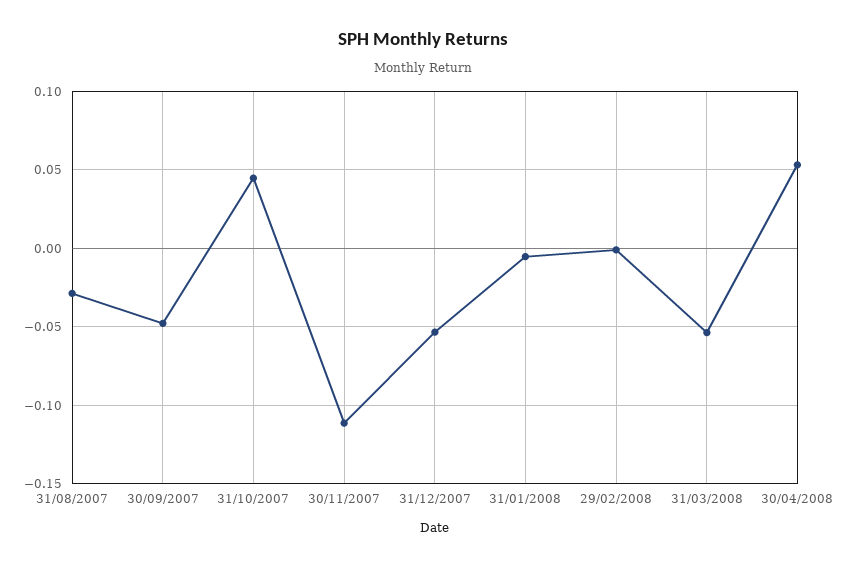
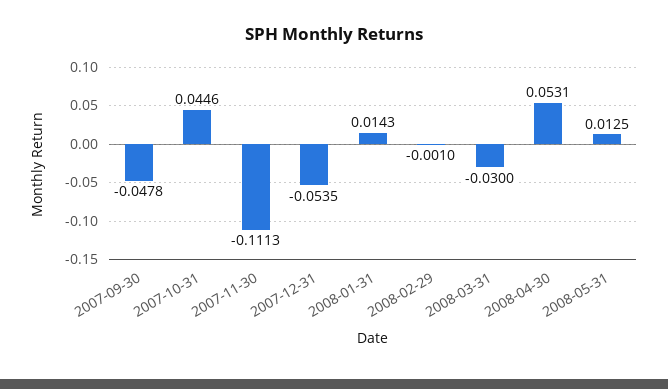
31/08/2007: -0.03 -> none
31/01/2008: -0.005 -> 0.0143
31/03/2008: -0.055 -> -0.03
2008-05-31: none -> 0.0125

